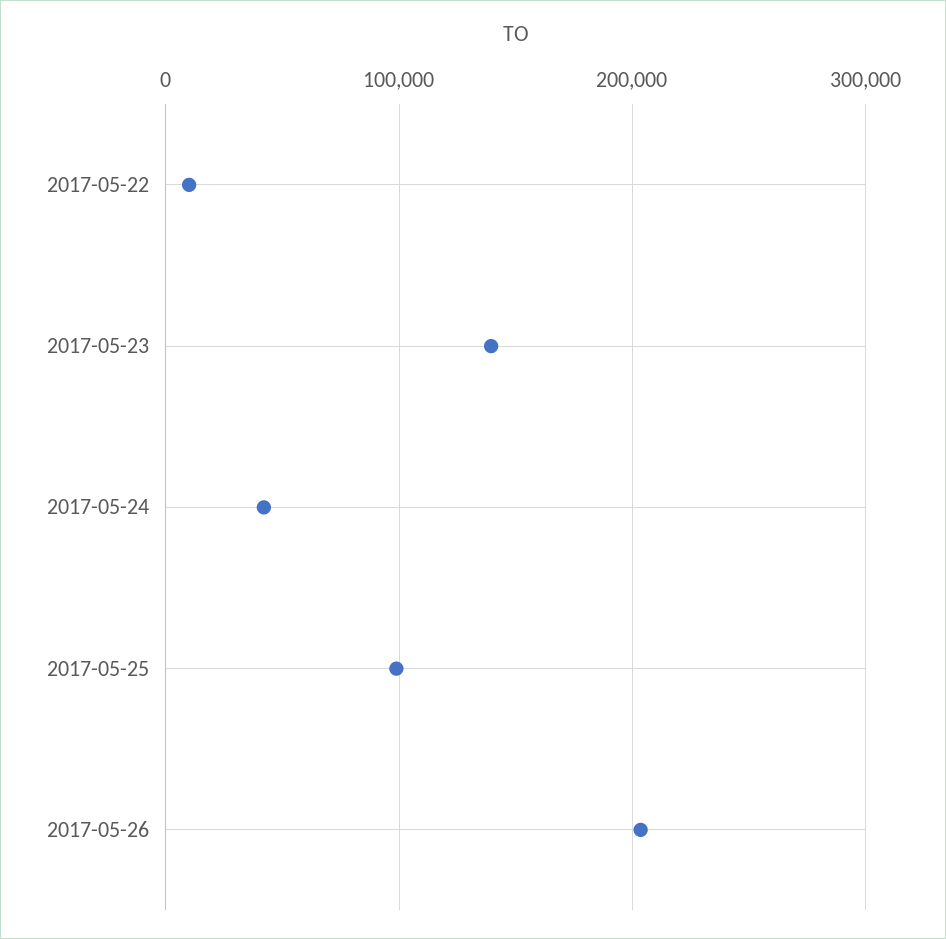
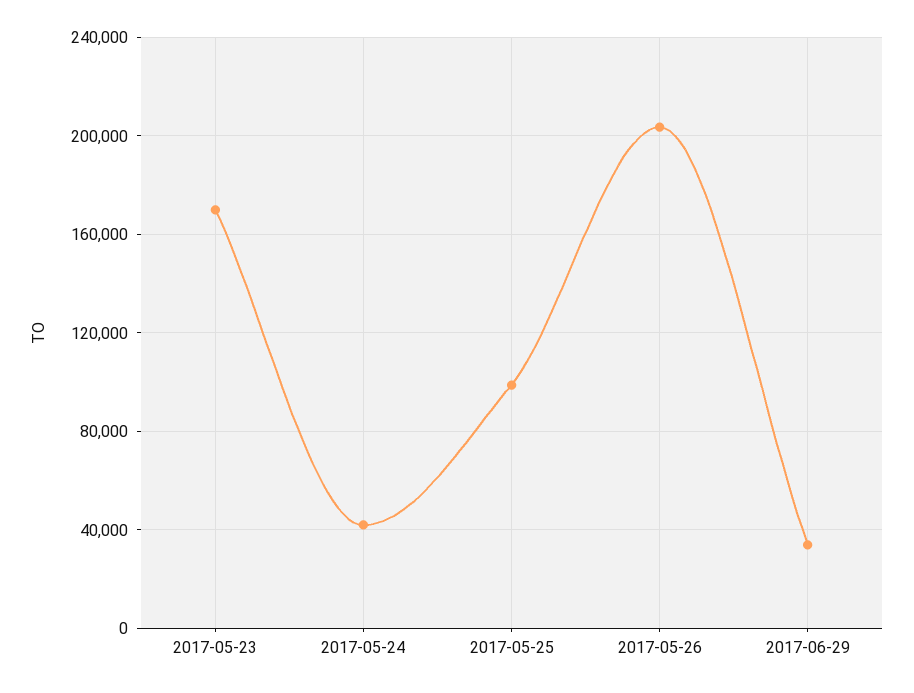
2017-05-22: 10000 -> none
2017-05-23: 140000 -> 170000
2017-06-29: none -> 35000

